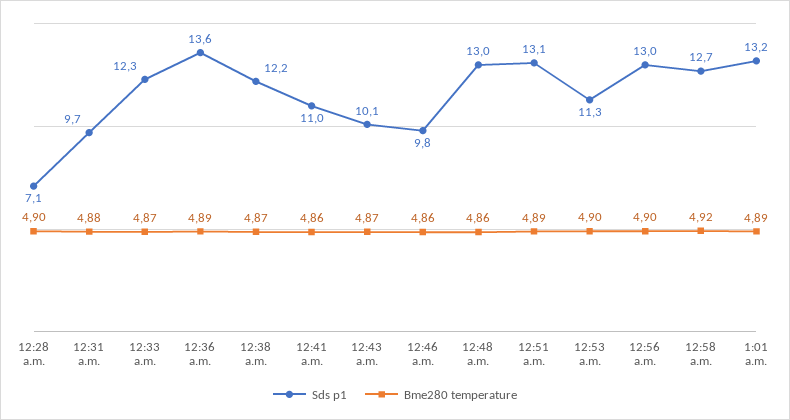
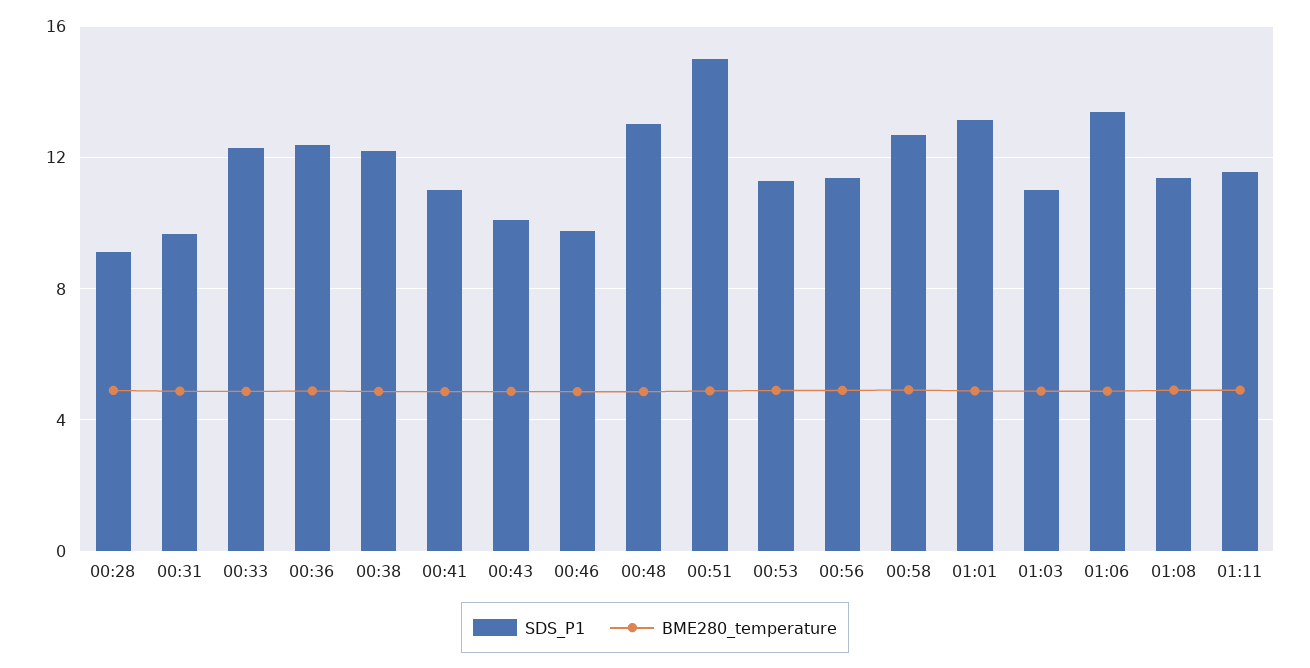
Sds p1, 12:28 a.m.: 7.1 -> 9
Sds p1, 12:36 a.m.: 13.6 -> 12.5
Sds p1, 12:51 a.m.: 13.1 -> 15
Sds p1, 12:56 a.m.: 13 -> 11.5
Sds p1, 01:03: none -> 11
Bme280 temperature, 01:03: none -> 5
Sds p1, 01:06: none -> 13.5
Bme280 temperature, 01:06: none -> 5
Sds p1, 01:08: none -> 11.5
Bme280 temperature, 01:08: none -> 5
Sds p1, 01:11: none -> 11.5
Bme280 temperature, 01:11: none -> 5

